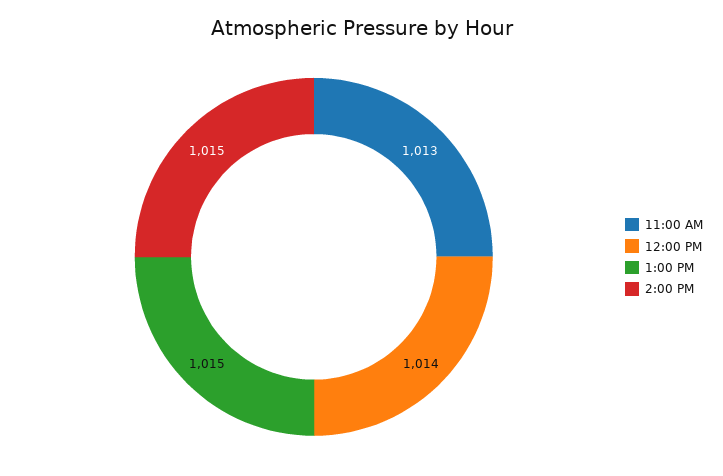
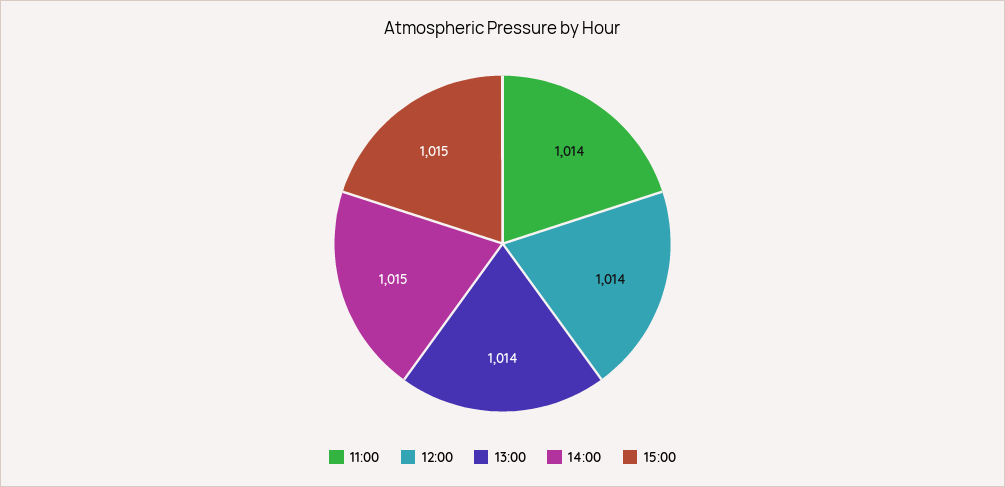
11:00 AM: 1013 -> 1014
1:00 PM: 1015 -> 1014
15:00: none -> 1015

